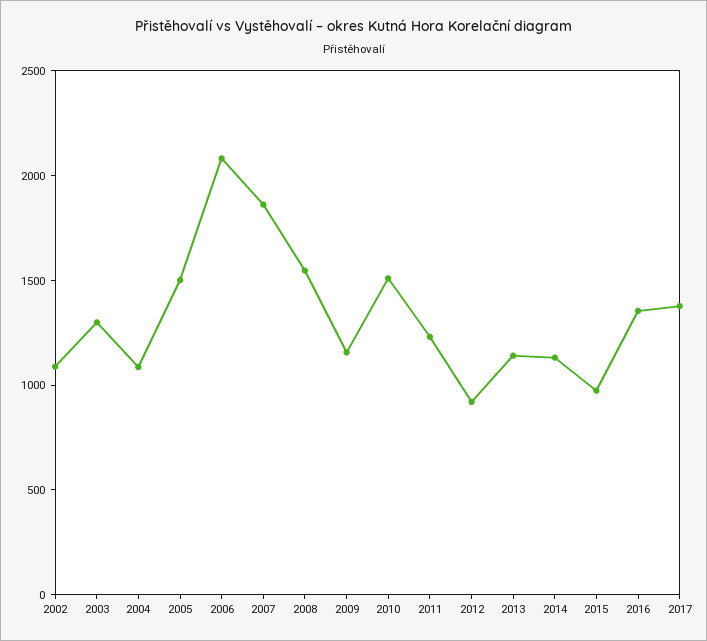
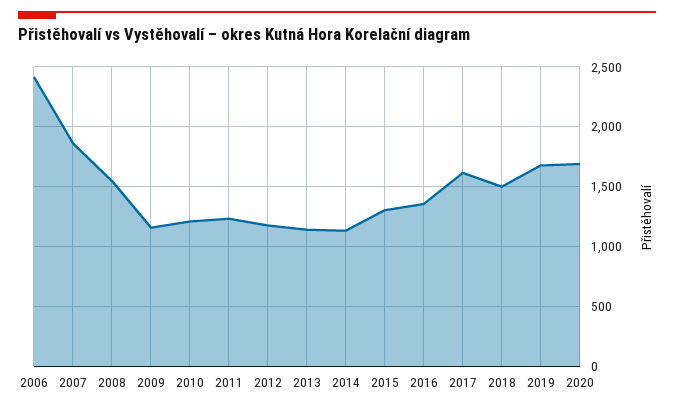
2002: 1100 -> none
2003: 1300 -> none
2004: 1100 -> none
2005: 1500 -> none
2006: 2100 -> 2400
2010: 1500 -> 1200
2012: 900 -> 1200
2015: 1000 -> 1300
2017: 1400 -> 1600
2018: none -> 1500
2019: none -> 1700
2020: none -> 1700

